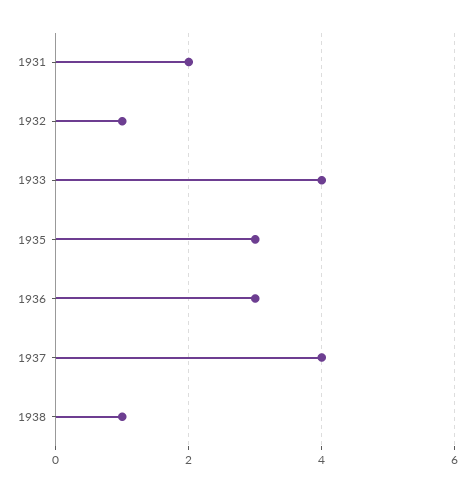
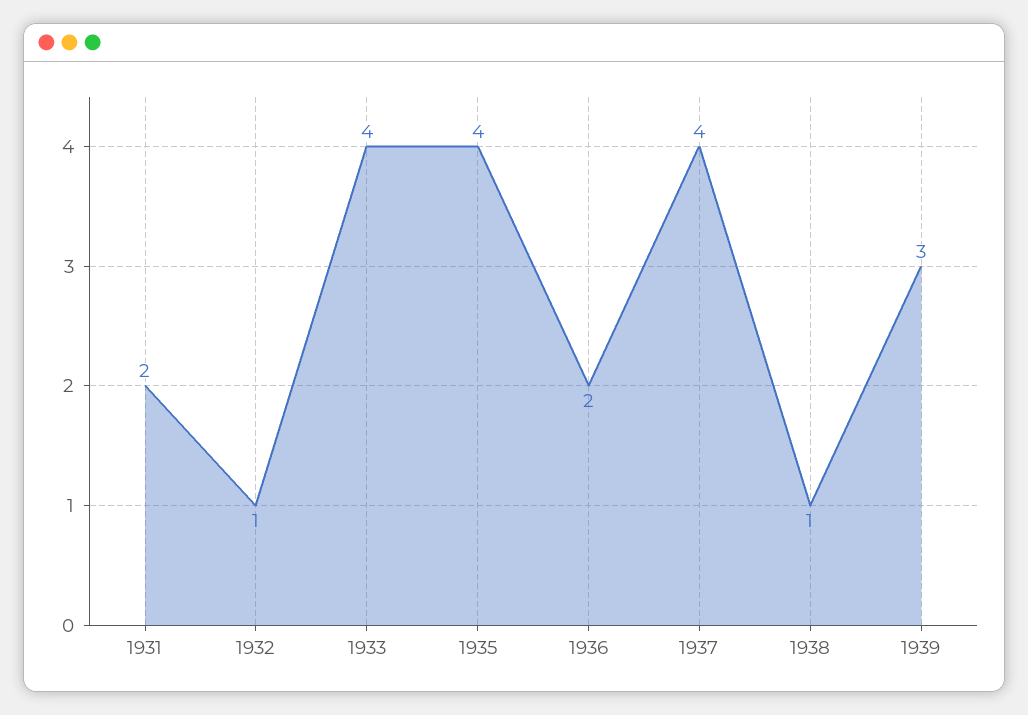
1935: 3 -> 4
1936: 3 -> 2
1939: none -> 3

